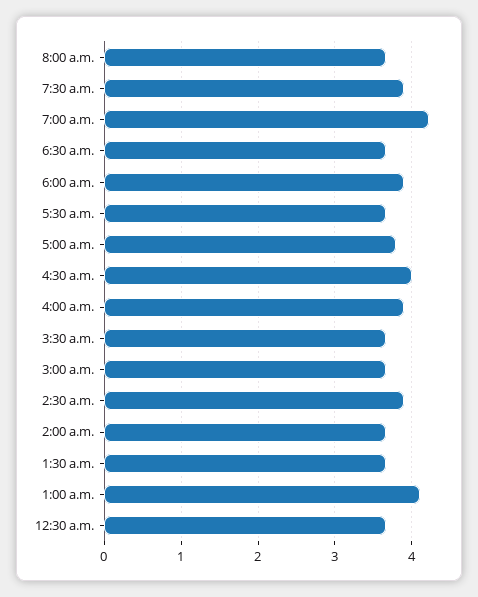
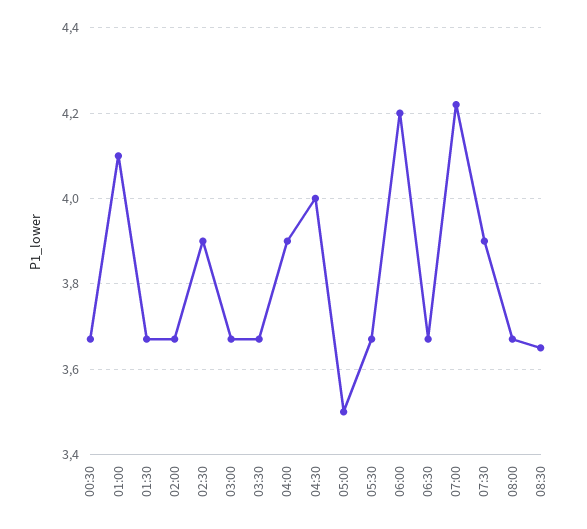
6:00 a.m.: 3.9 -> 4.2
5:00 a.m.: 3.8 -> 3.5
08:30: none -> 3.65

